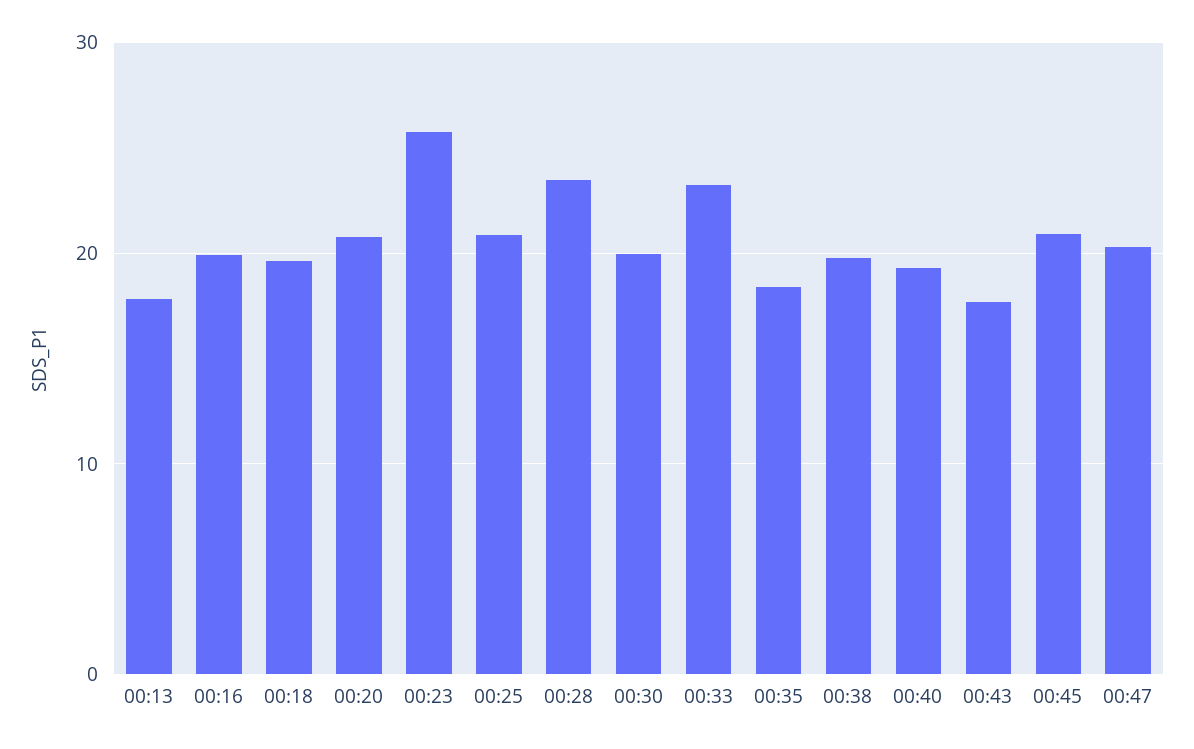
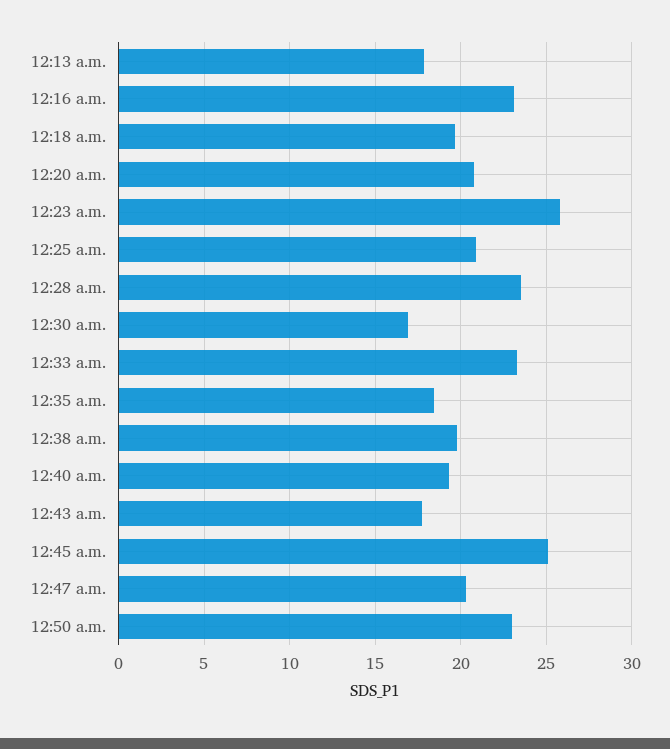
00:16: 20 -> 23
00:30: 20 -> 17
00:45: 21 -> 25
12:50 a.m.: none -> 23

